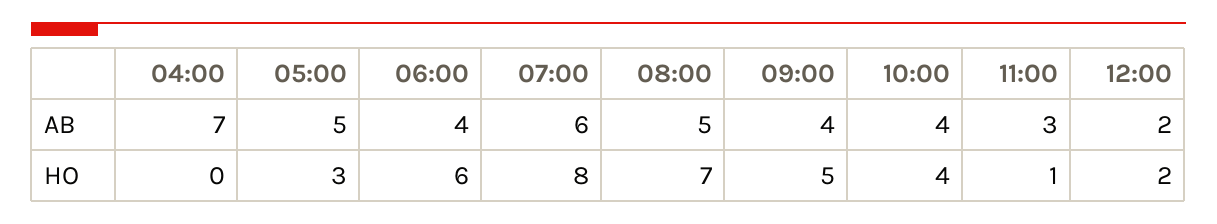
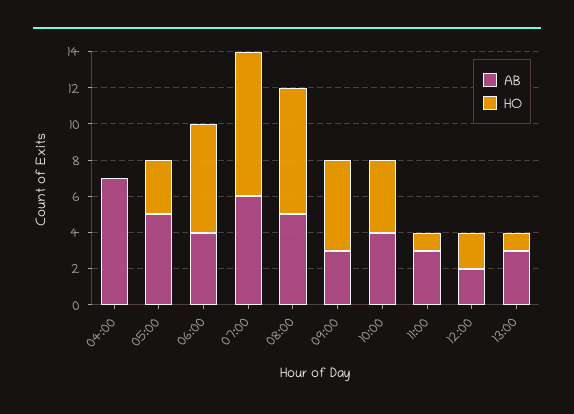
AB, 09:00: 4 -> 3
AB, 13:00: none -> 3
HO, 13:00: none -> 1

